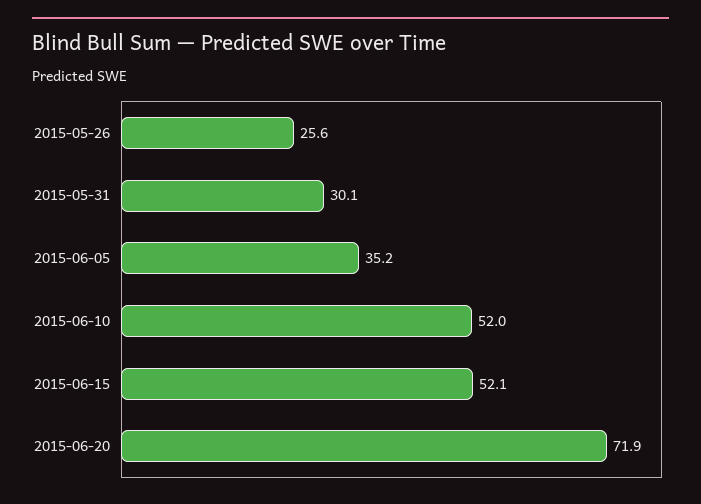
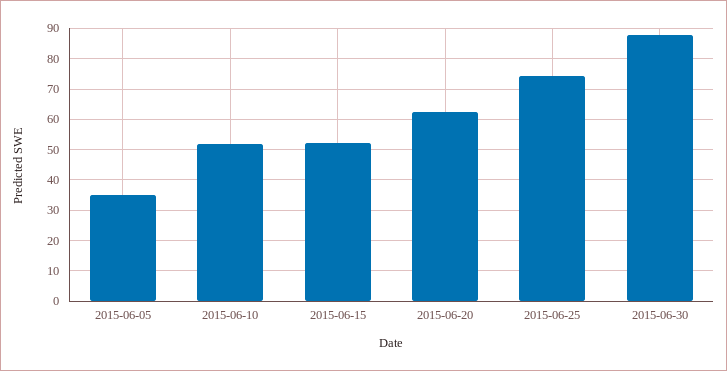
2015-05-26: 25.6 -> none
2015-05-31: 30.1 -> none
2015-06-20: 71.9 -> 62
2015-06-25: none -> 74
2015-06-30: none -> 88

